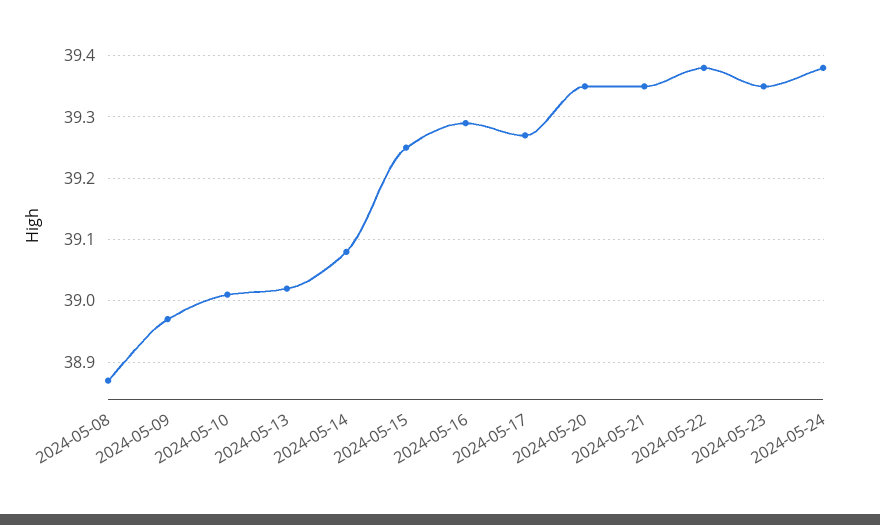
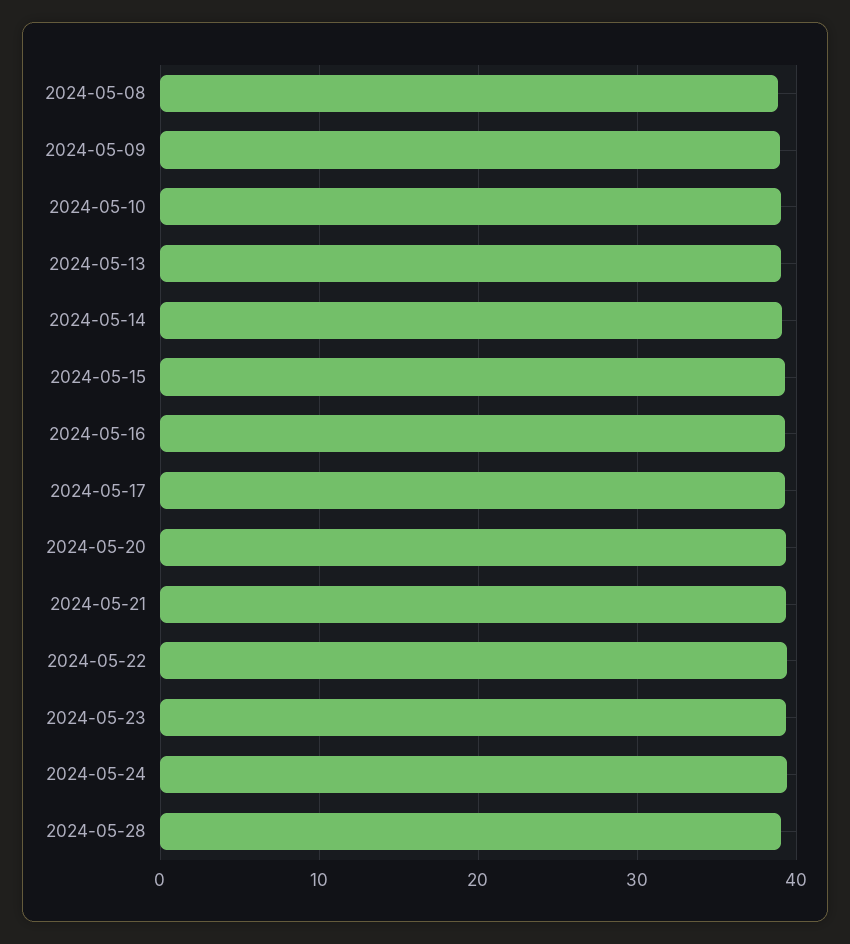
2024-05-28: none -> 39

